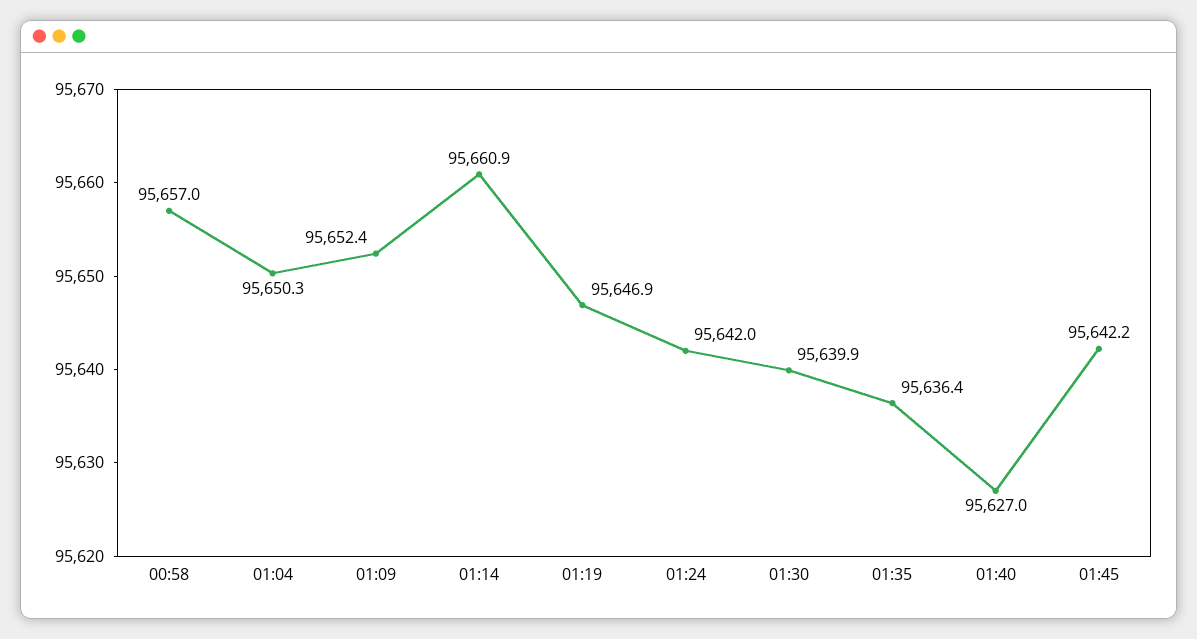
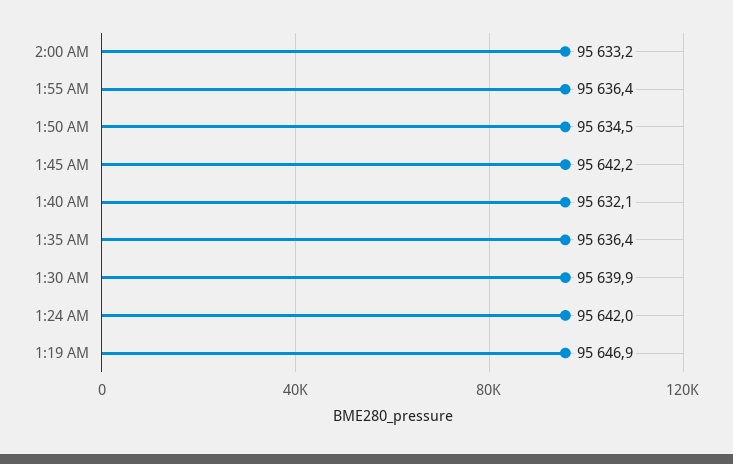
00:58: 95657 -> none
01:04: 95650.3 -> none
01:09: 95652.4 -> none
01:14: 95660.9 -> none
01:40: 95627 -> 95632.1
2:00 AM: none -> 95633.2
1:55 AM: none -> 95636.4
1:50 AM: none -> 95634.5

